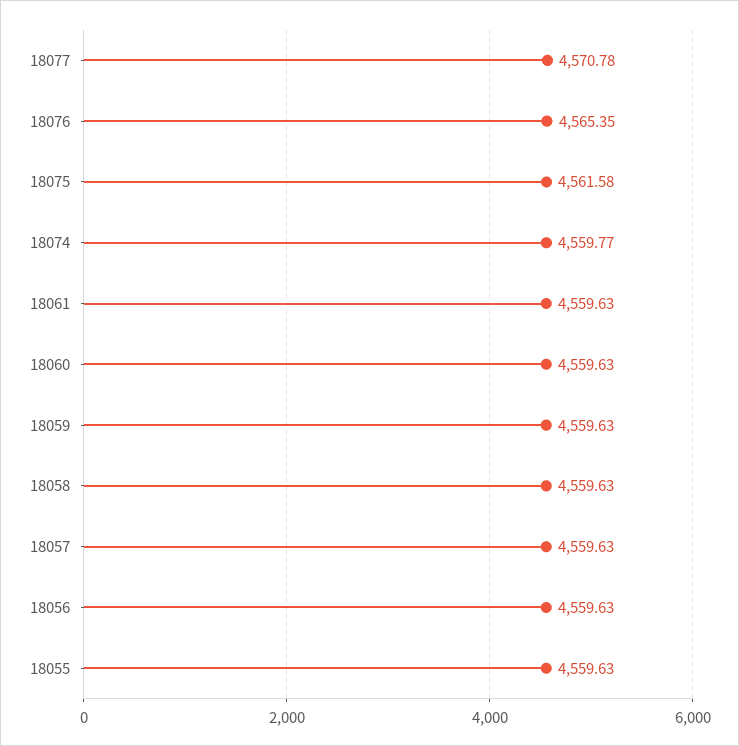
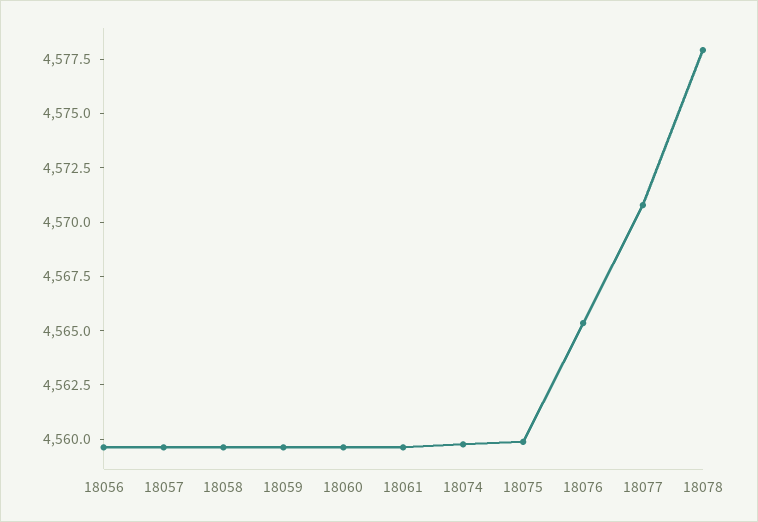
18075: 4561.58 -> 4560
18055: 4559.63 -> none
18078: none -> 4578

